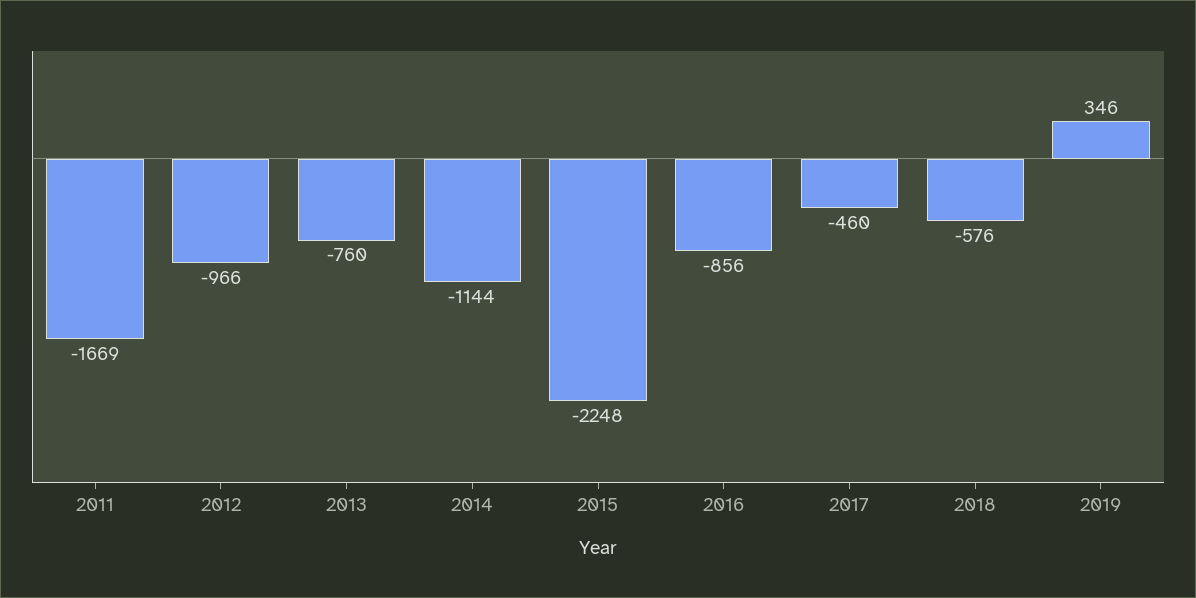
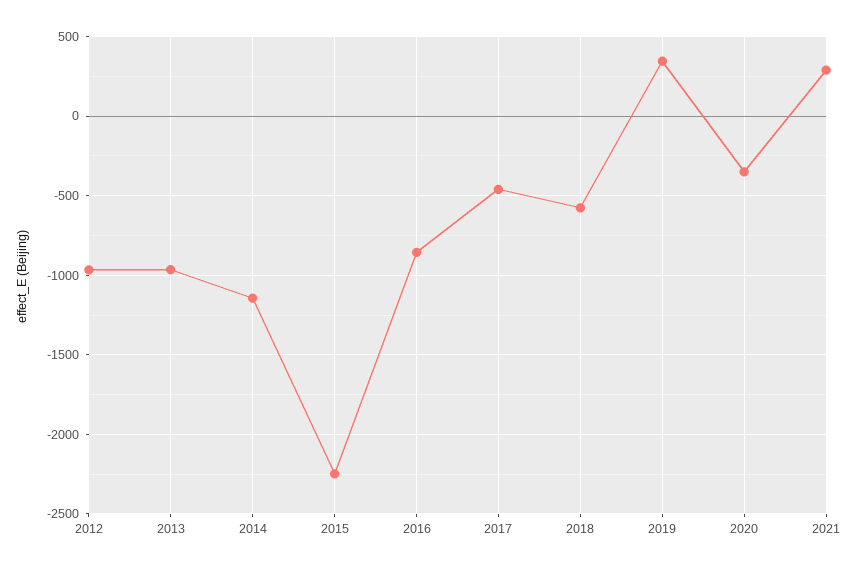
2011: -1669 -> none
2013: -760 -> -950
2020: none -> -350
2021: none -> 300

